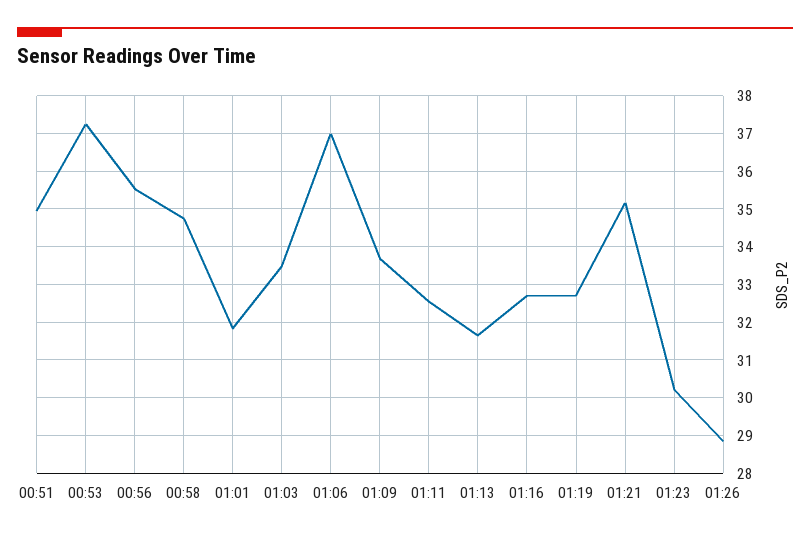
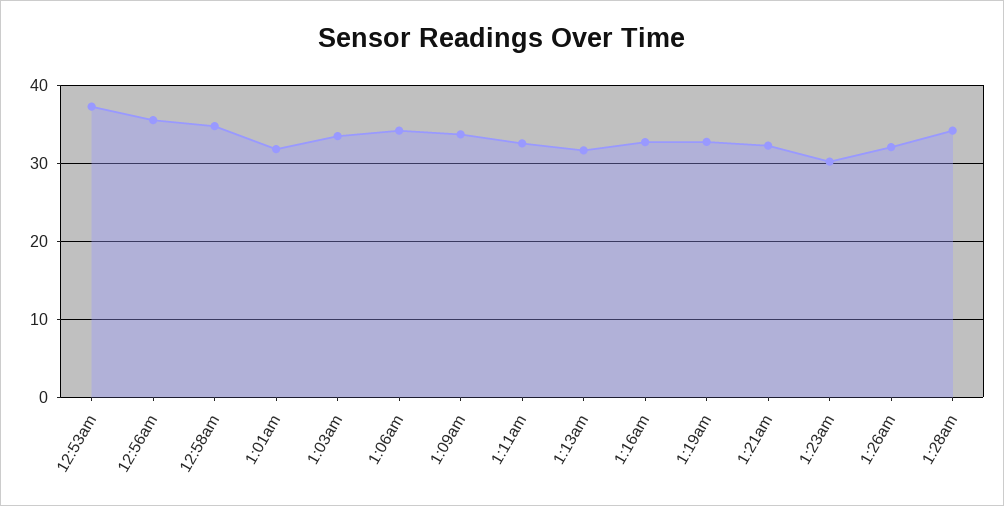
00:51: 35 -> none
01:06: 37 -> 34
01:21: 35.2 -> 32
01:26: 28.8 -> 32
1:28am: none -> 34

